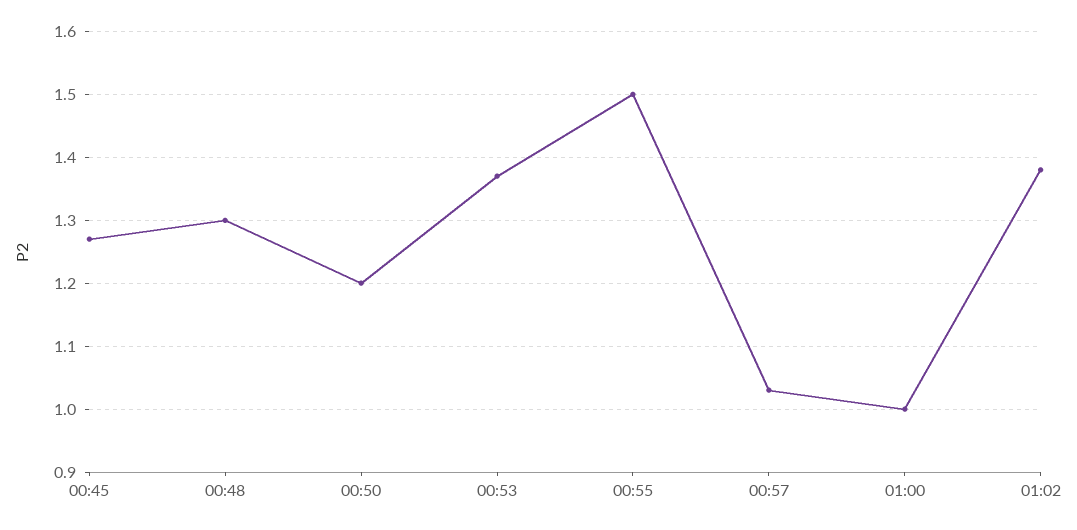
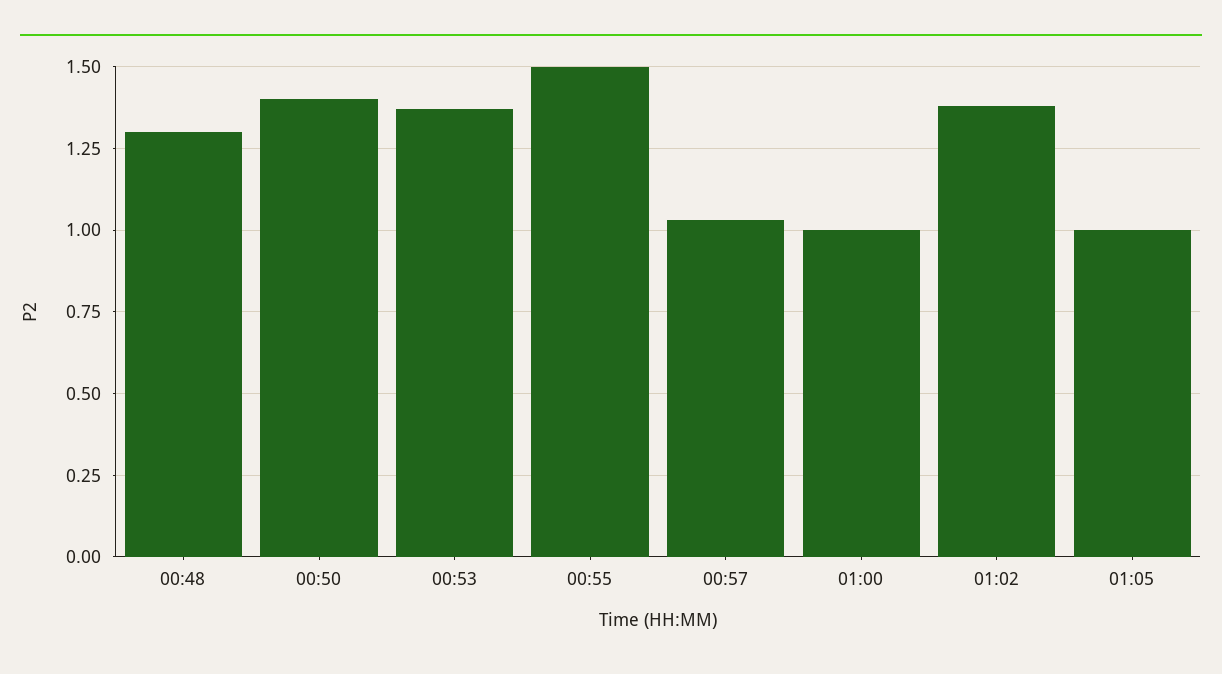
00:45: 1.27 -> none
00:50: 1.2 -> 1.4
01:05: none -> 1

